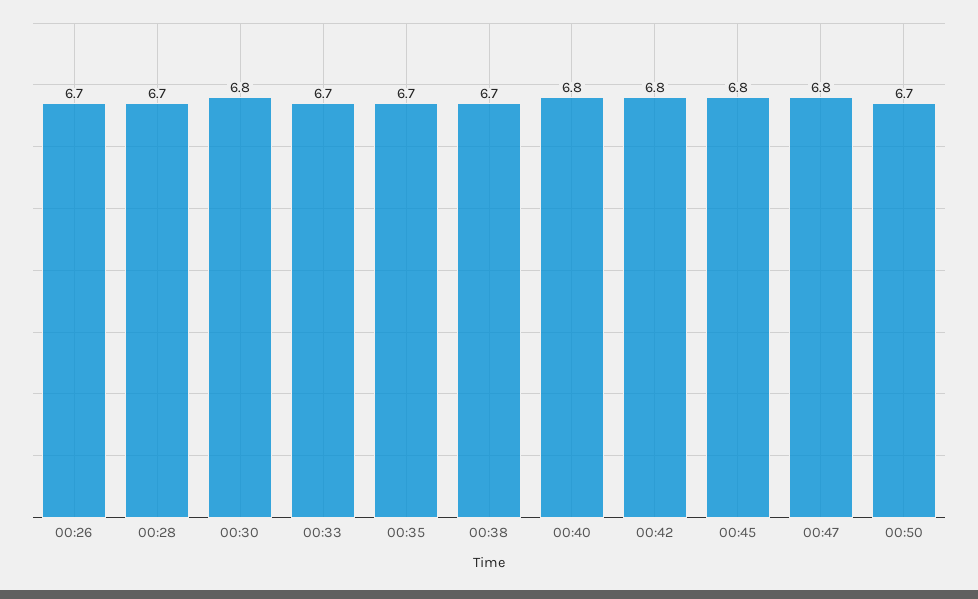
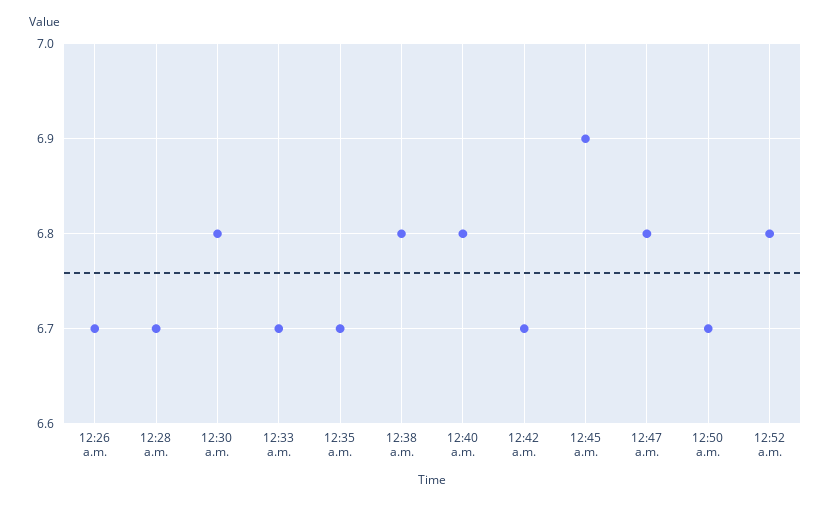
00:38: 6.7 -> 6.8
00:42: 6.8 -> 6.7
00:45: 6.8 -> 6.9
12:52 a.m.: none -> 6.8

